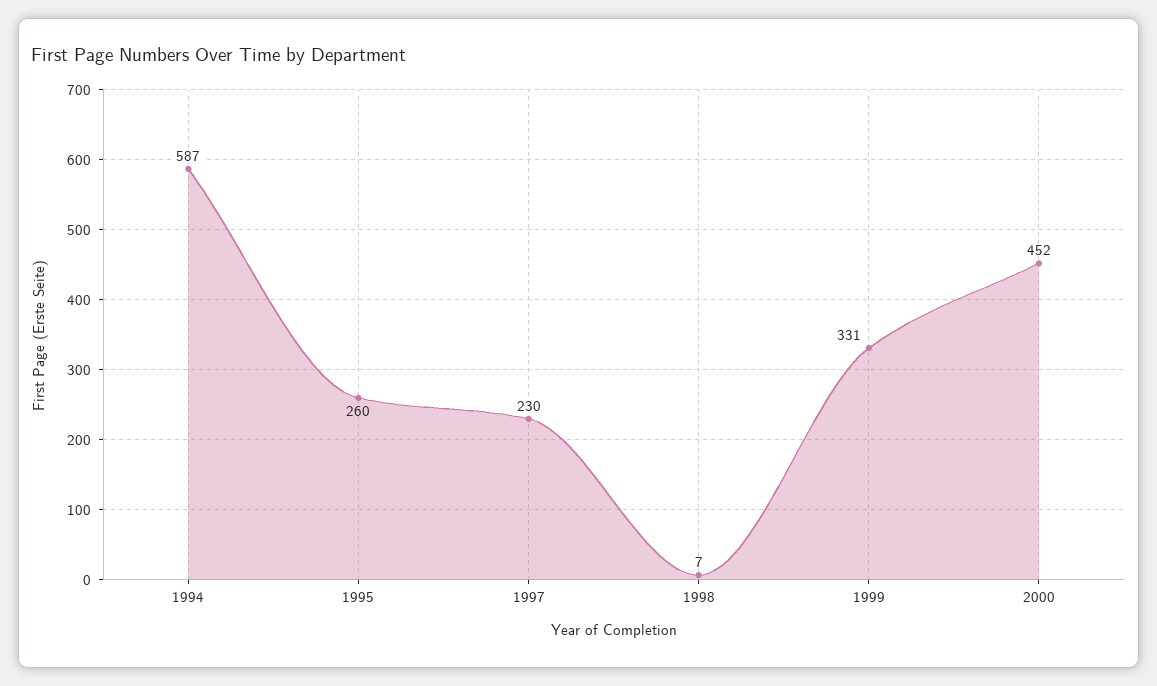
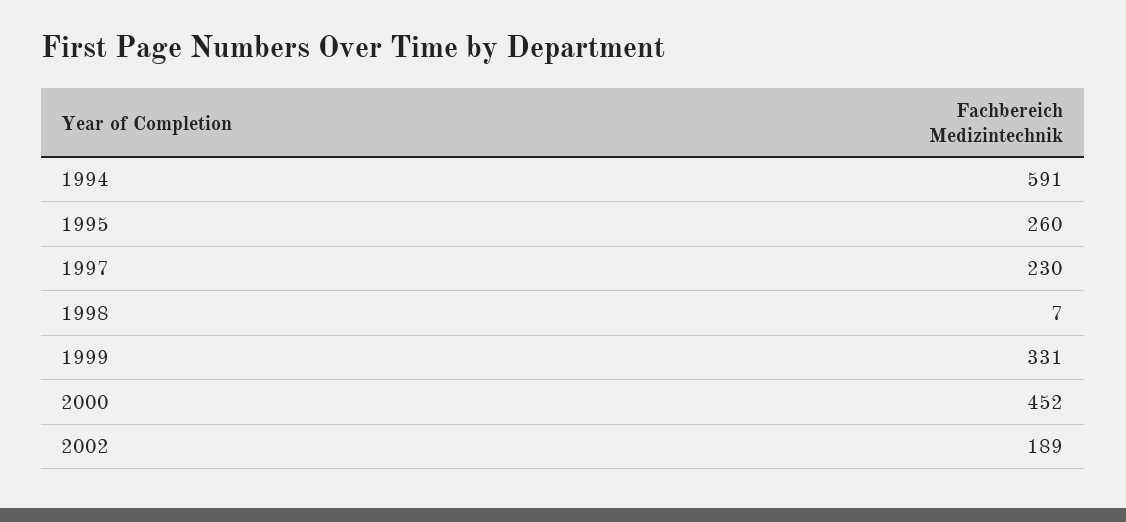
1994: 587 -> 591
2002: none -> 189

